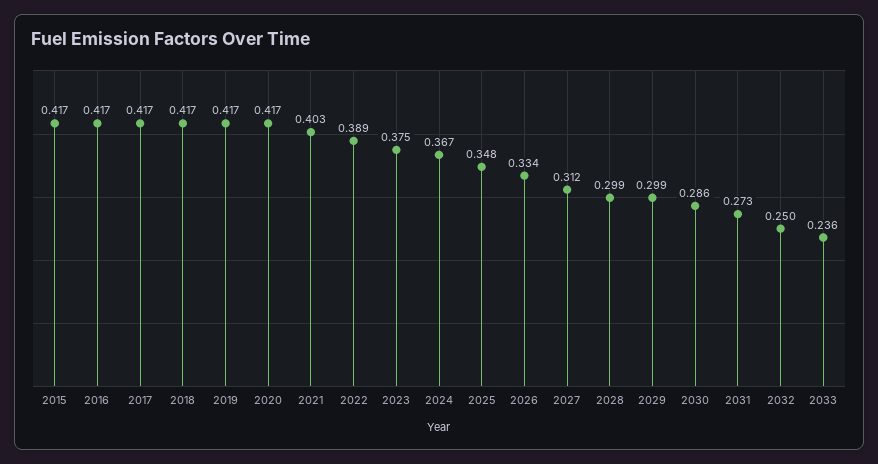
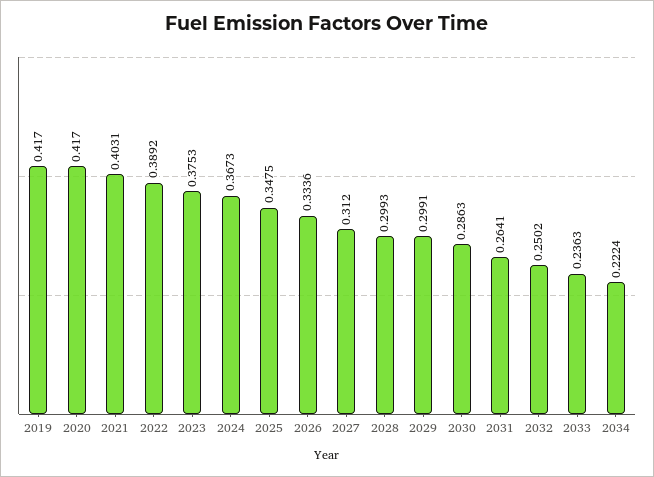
2015: 0.417 -> none
2016: 0.417 -> none
2017: 0.417 -> none
2018: 0.417 -> none
2031: 0.273 -> 0.2641
2034: none -> 0.2224

